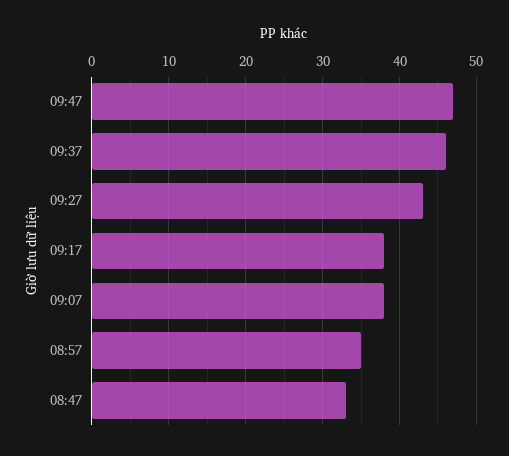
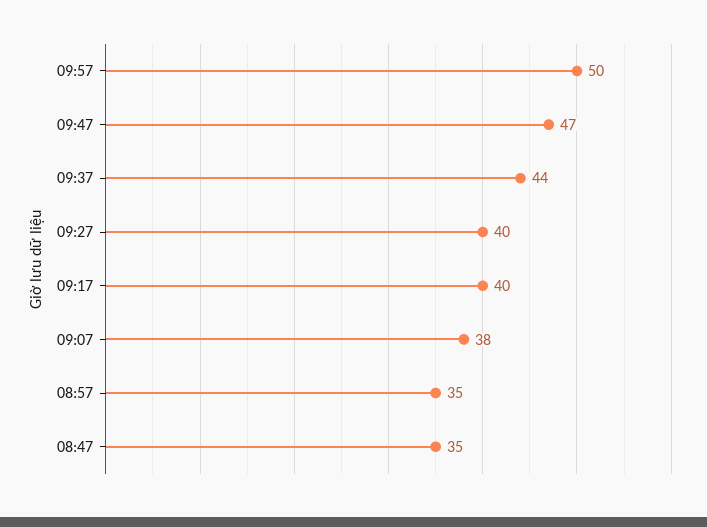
09:37: 46 -> 44
09:27: 43 -> 40
09:17: 38 -> 40
08:47: 33 -> 35
09:57: none -> 50

